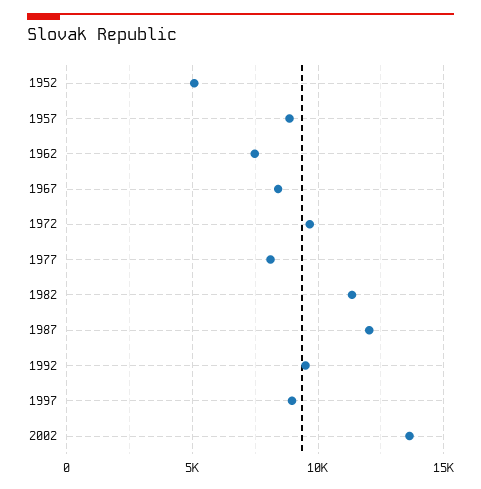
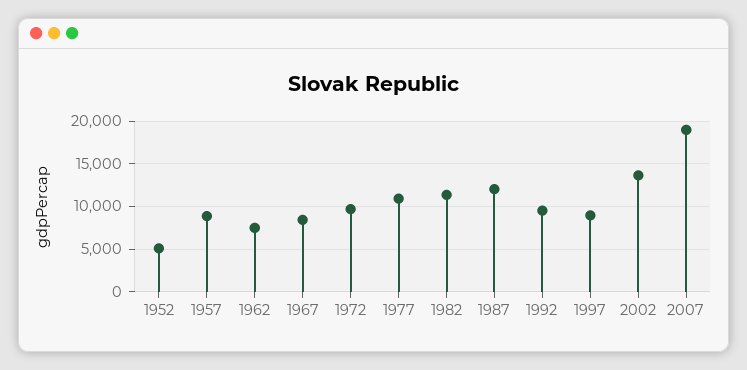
1977: 8000 -> 11000
2007: none -> 19000

